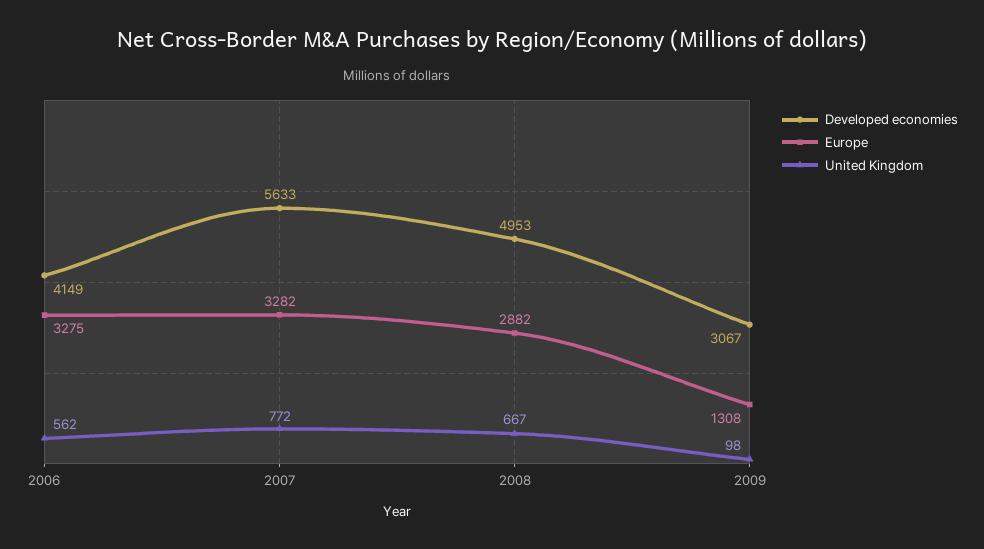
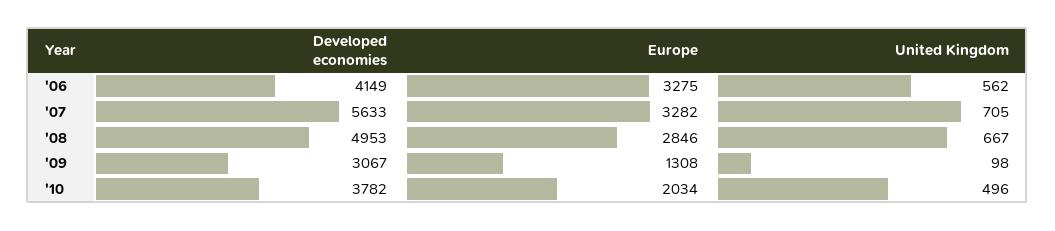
United Kingdom, 2007: 772 -> 705
Europe, 2008: 2882 -> 2846
Developed economies, '10: none -> 3782
Europe, '10: none -> 2034
United Kingdom, '10: none -> 496

